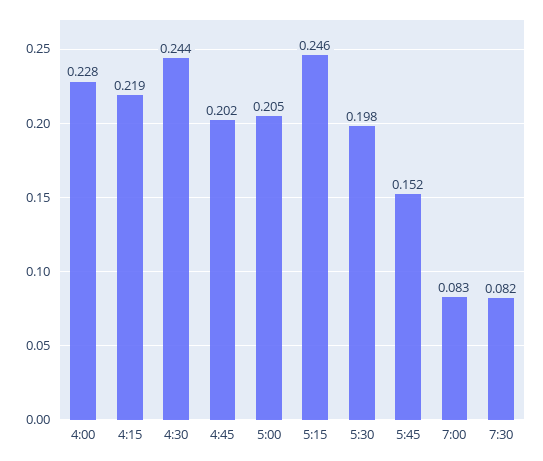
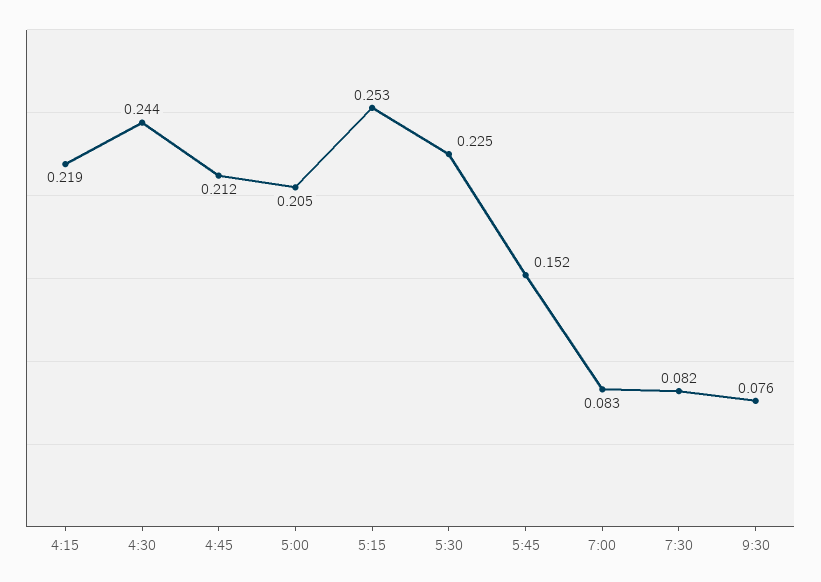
4:00: 0.228 -> none
4:45: 0.202 -> 0.212
5:15: 0.246 -> 0.253
5:30: 0.198 -> 0.225
9:30: none -> 0.076

